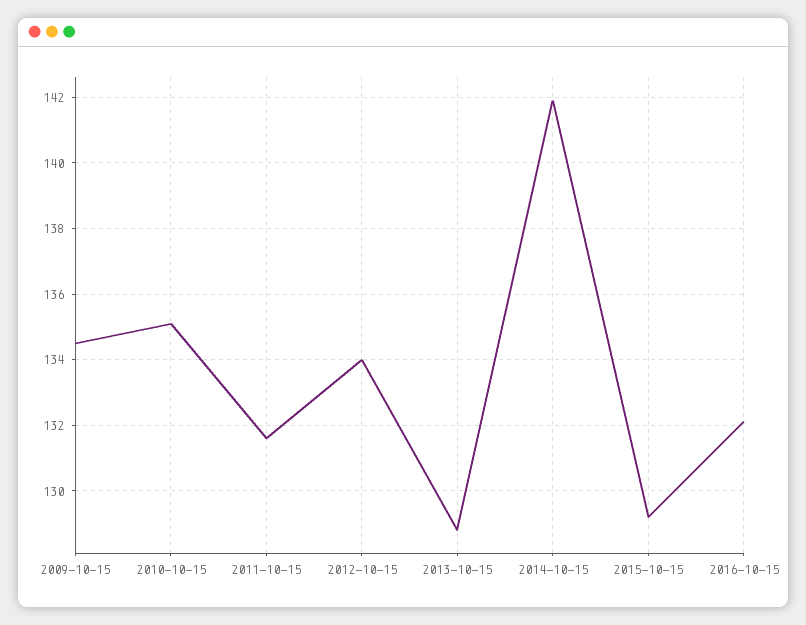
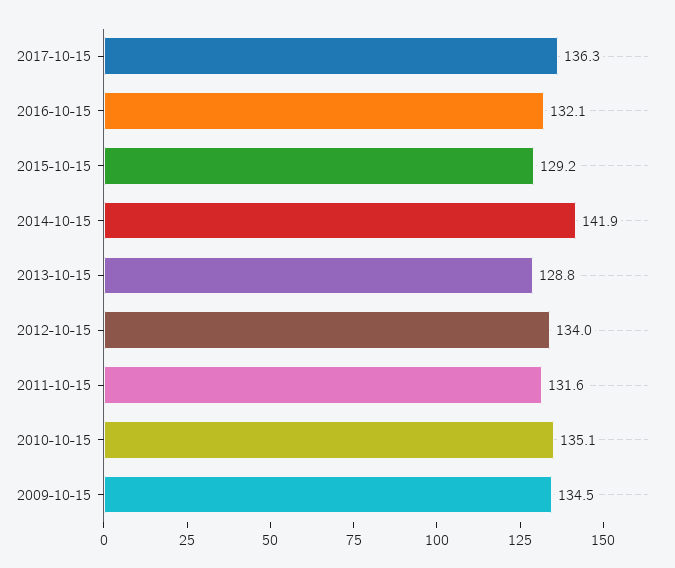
2017-10-15: none -> 136.3

